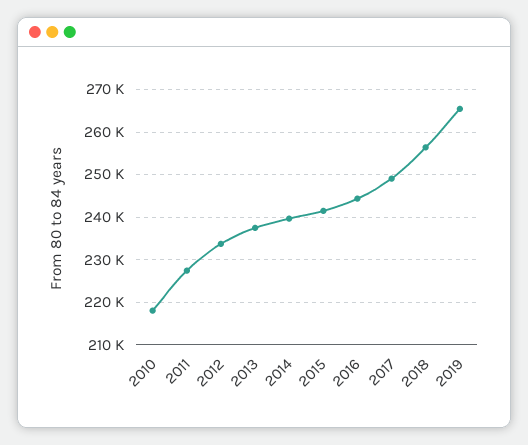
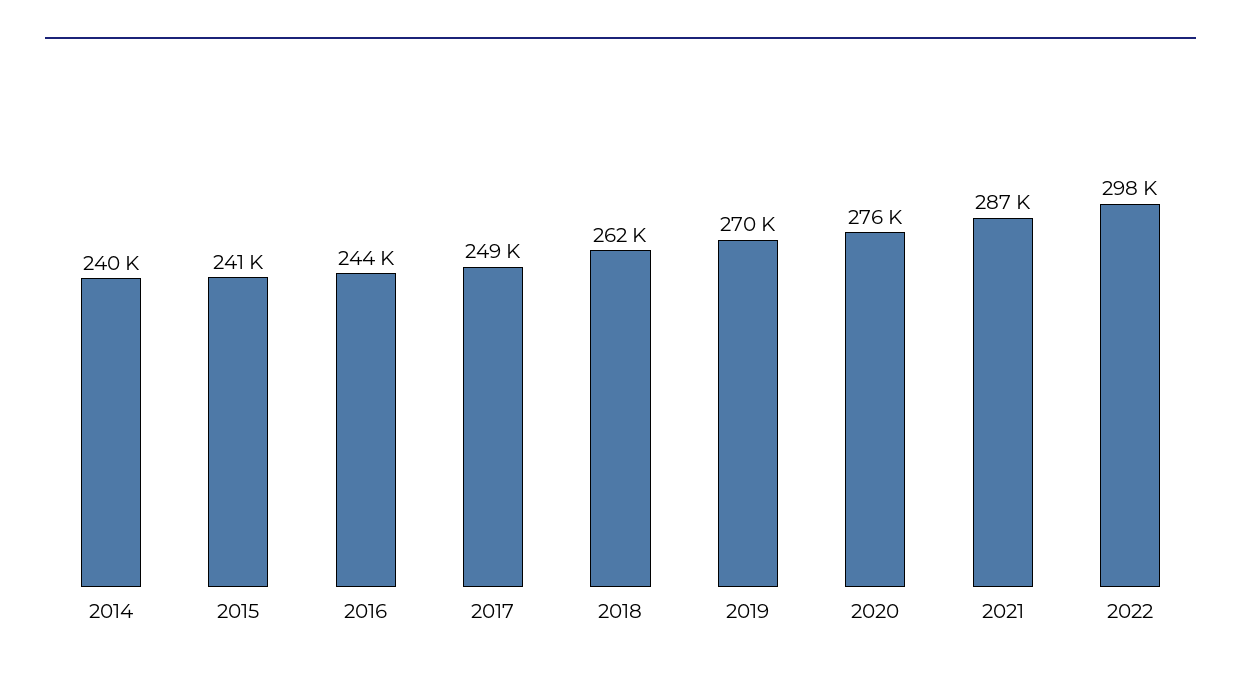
2010: 218000 -> none
2011: 228000 -> none
2012: 234000 -> none
2013: 238000 -> none
2018: 256000 -> 262000
2019: 266000 -> 270000
2020: none -> 276000
2021: none -> 287000
2022: none -> 298000

